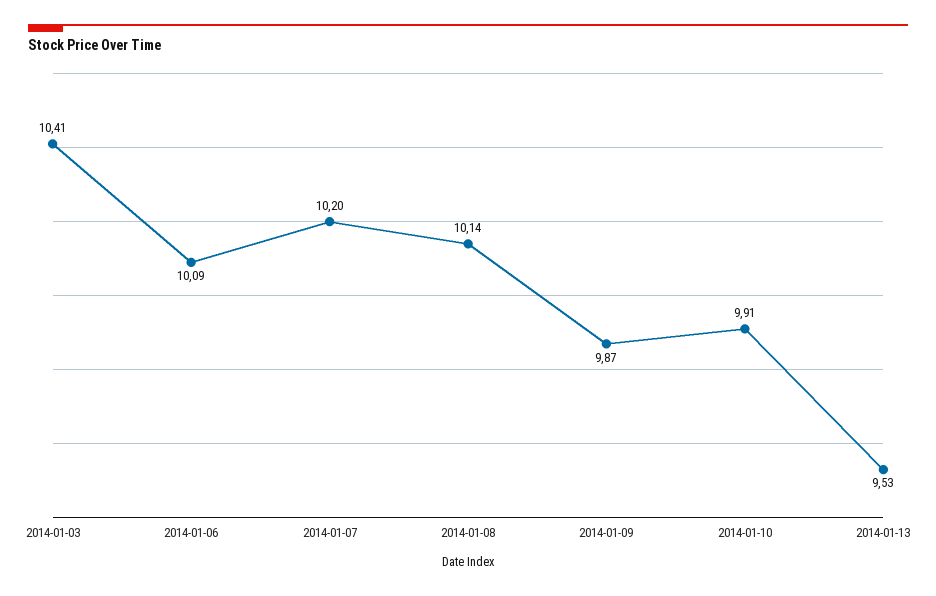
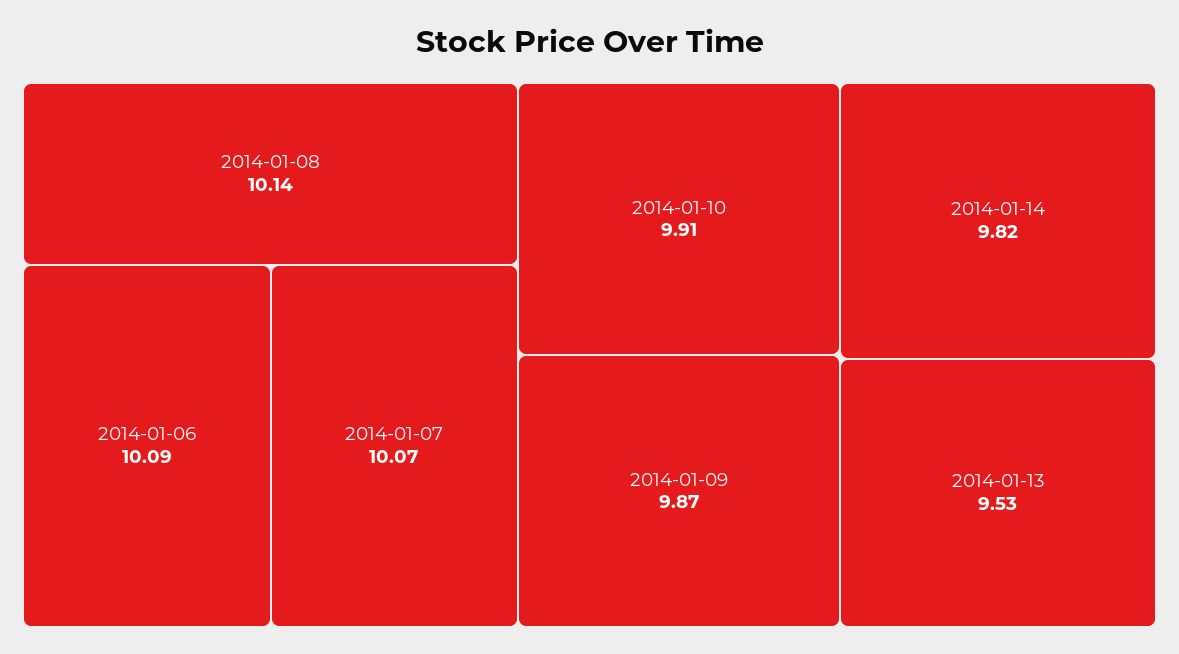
2014-01-03: 10.41 -> none
2014-01-07: 10.2 -> 10.07
2014-01-14: none -> 9.82

